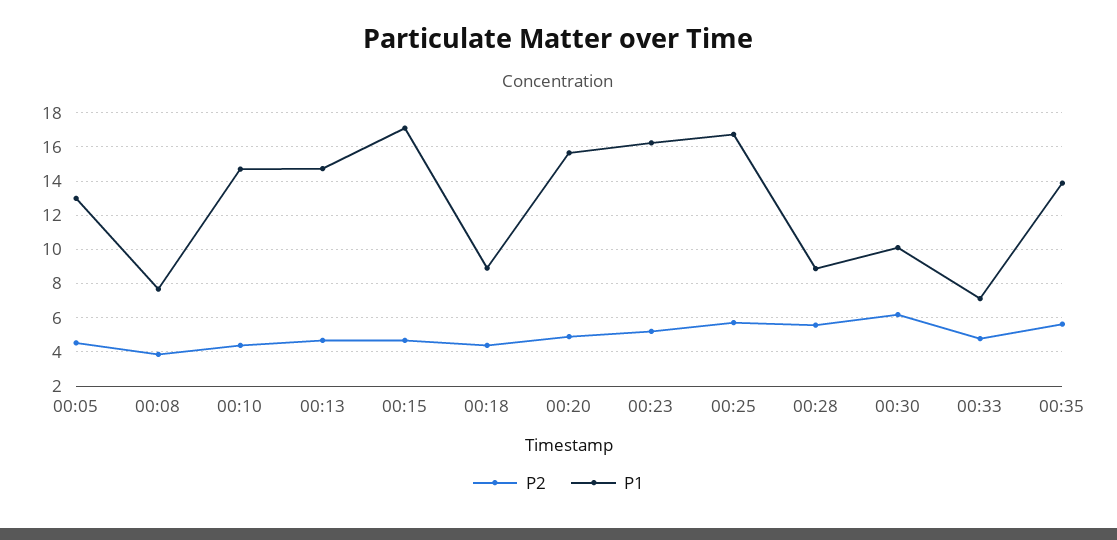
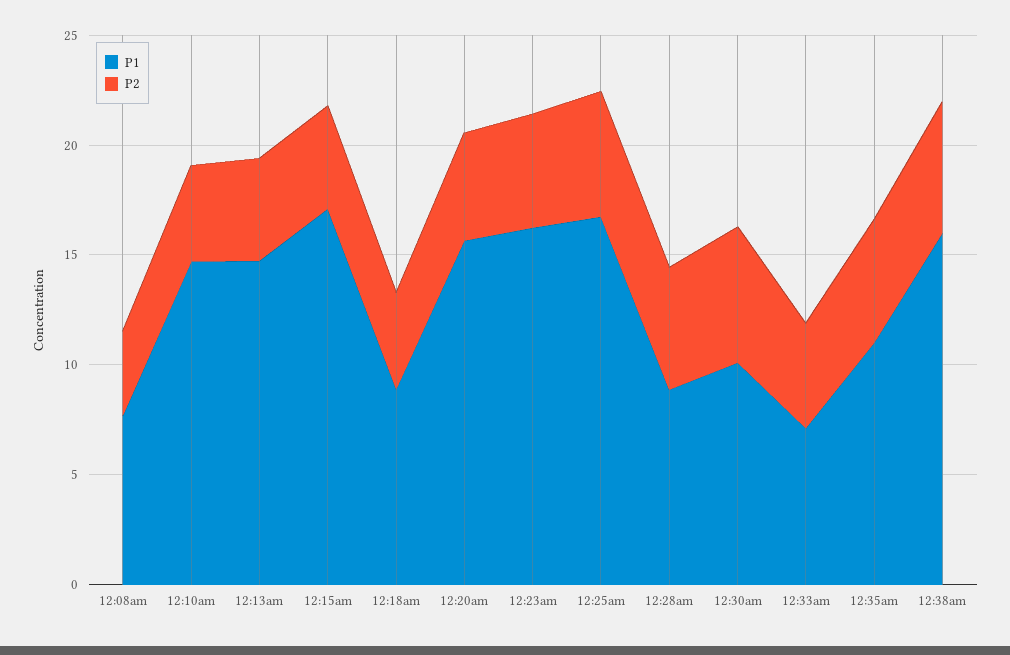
P2, 00:05: 4.5 -> none
P1, 00:05: 13 -> none
P1, 00:35: 14 -> 11
P1, 12:38am: none -> 16
P2, 12:38am: none -> 6

